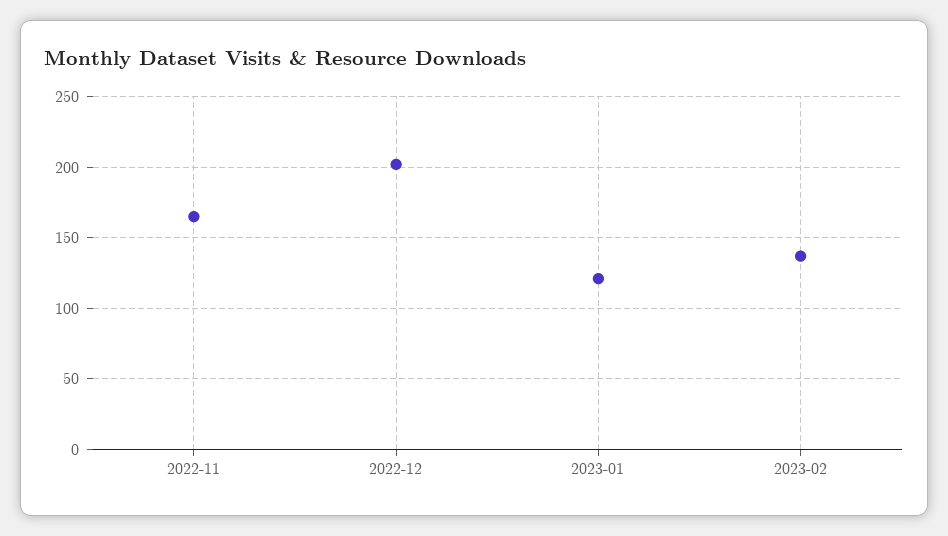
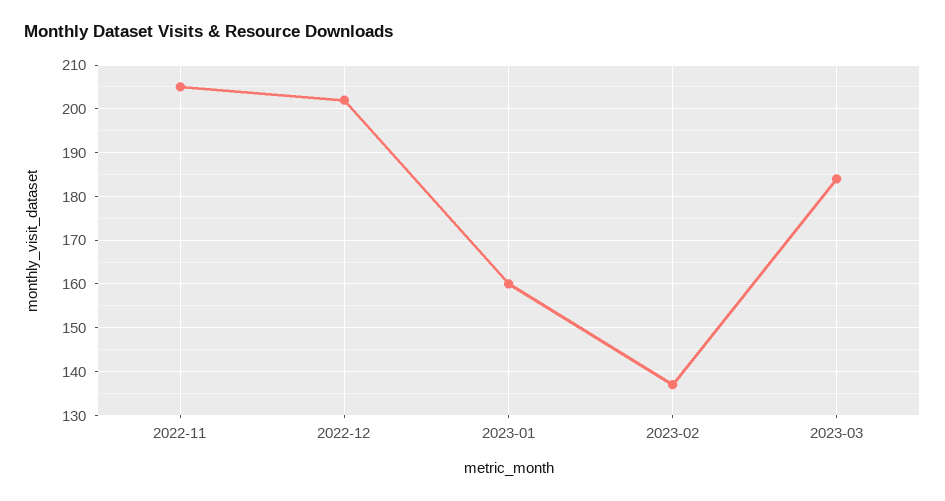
2022-11: 165 -> 205
2023-01: 120 -> 160
2023-03: none -> 185

